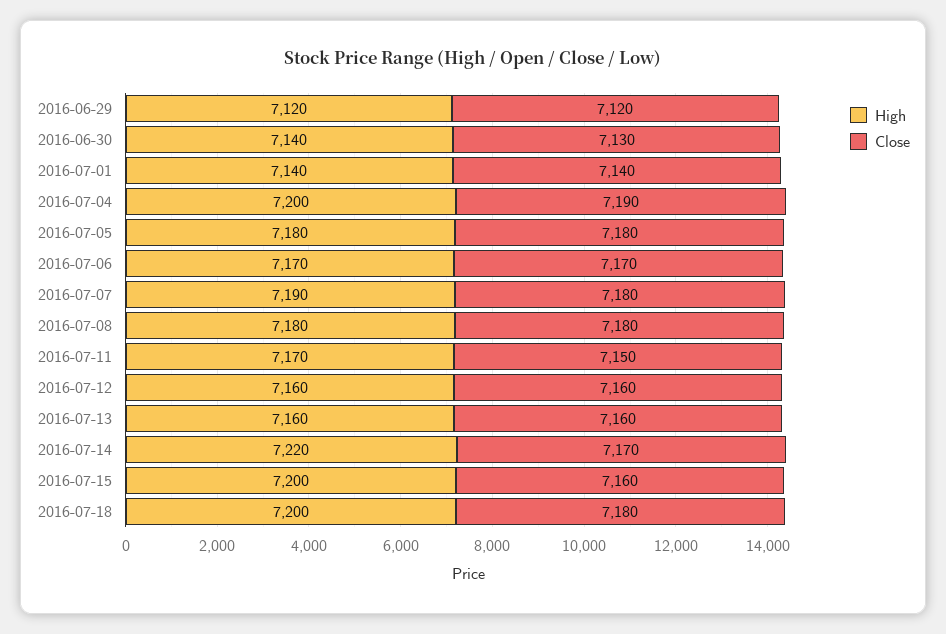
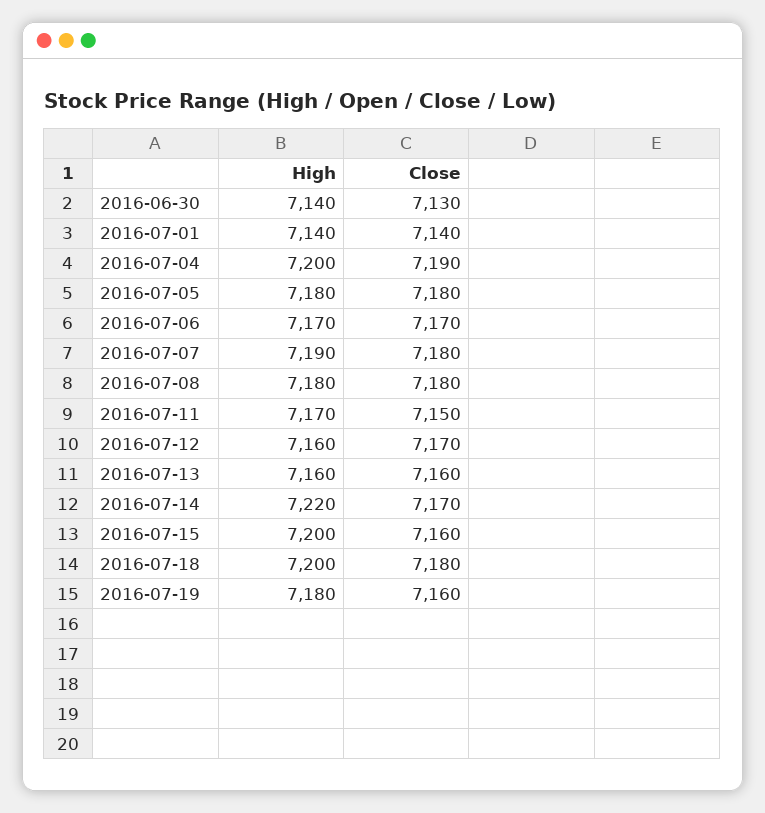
High, 2016-06-29: 7120 -> none
Close, 2016-06-29: 7120 -> none
Close, 2016-07-12: 7160 -> 7170
High, 2016-07-19: none -> 7180
Close, 2016-07-19: none -> 7160

